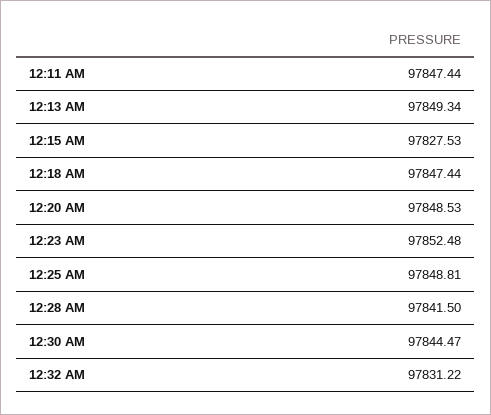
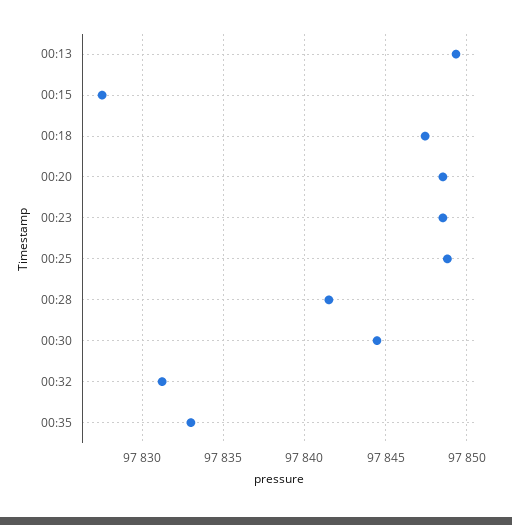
12:11 AM: 97847.44 -> none
12:23 AM: 97852.48 -> 97848.5
00:35: none -> 97833

